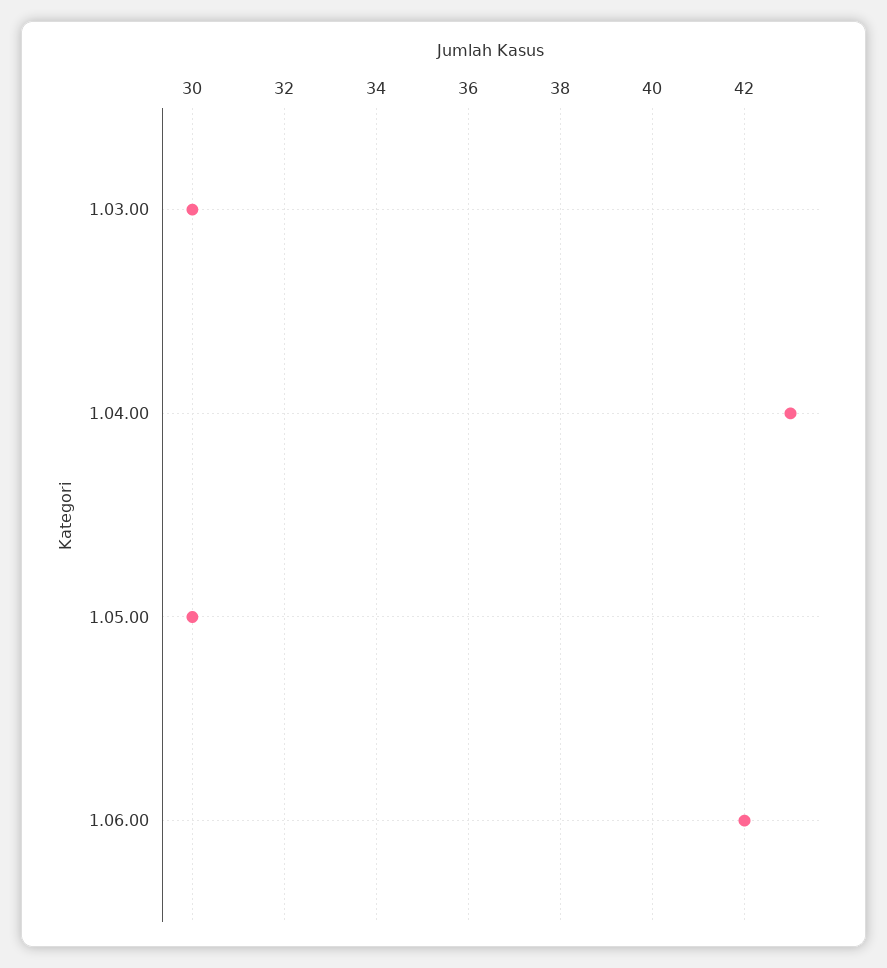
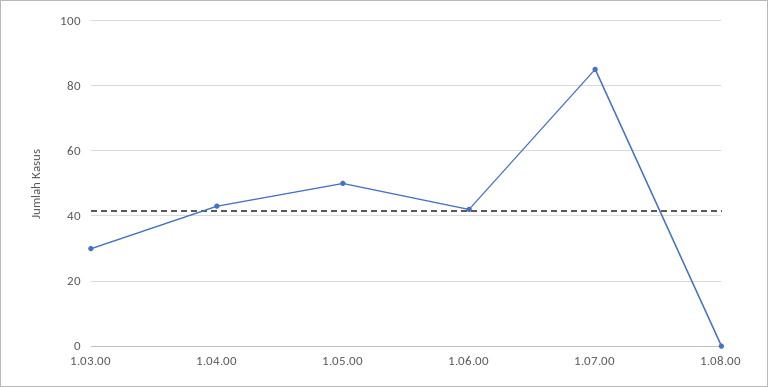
1.05.00: 30 -> 50
1.07.00: none -> 85
1.08.00: none -> 0

